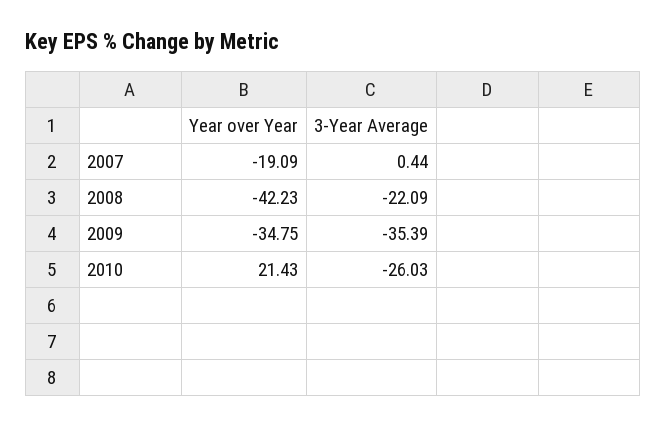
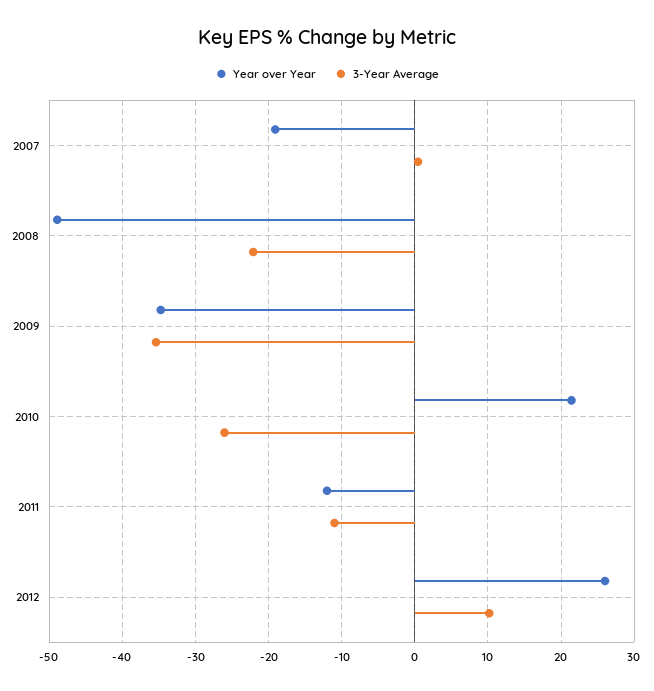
Year over Year, 2008: -42.23 -> -49
Year over Year, 2011: none -> -12
3-Year Average, 2011: none -> -11
Year over Year, 2012: none -> 26
3-Year Average, 2012: none -> 10

